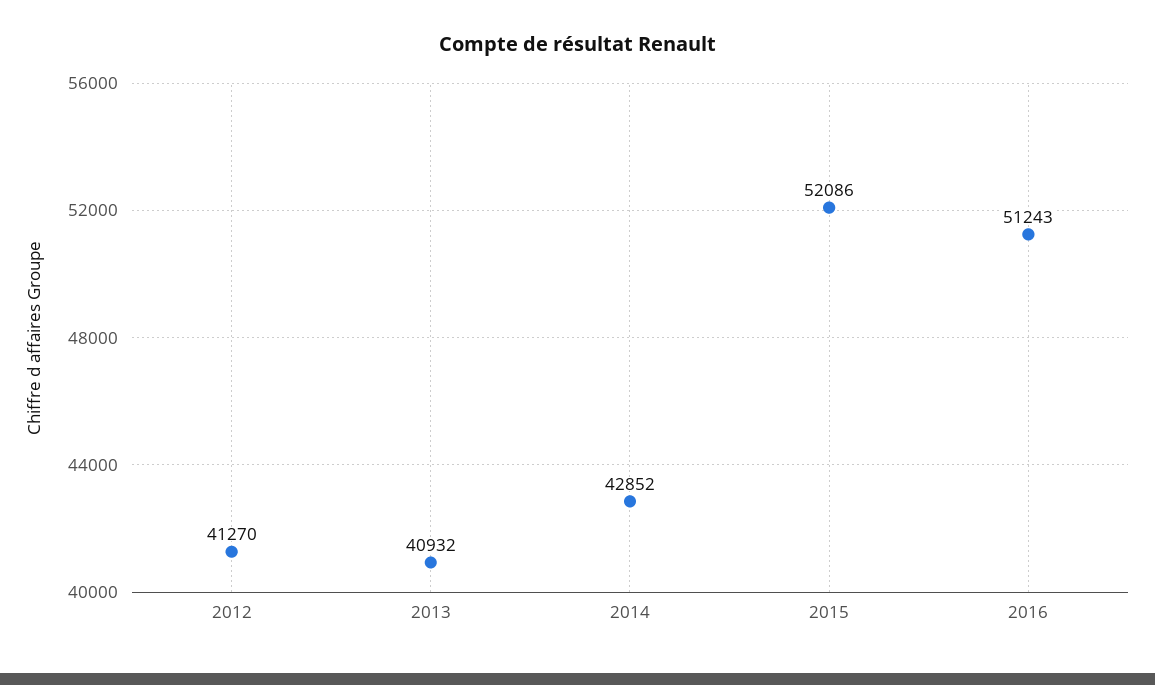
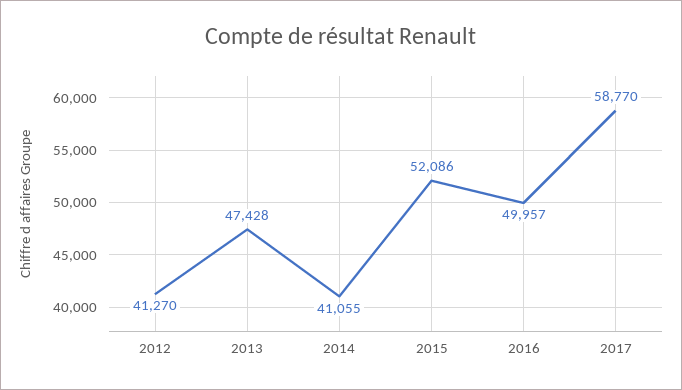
2013: 40932 -> 47428
2014: 42852 -> 41055
2016: 51243 -> 49957
2017: none -> 58770

